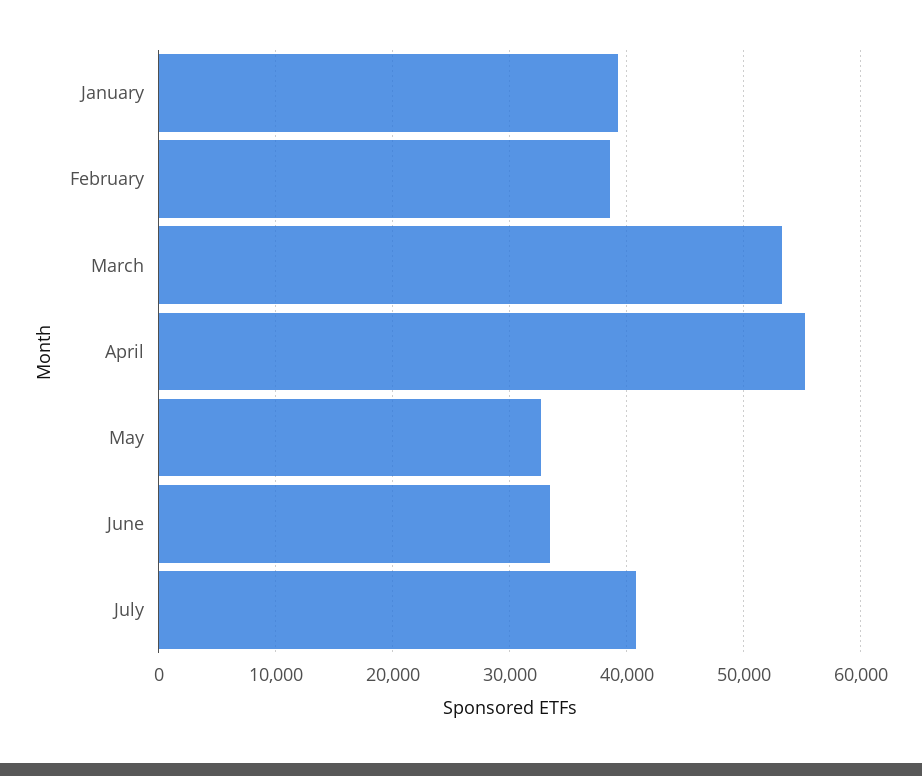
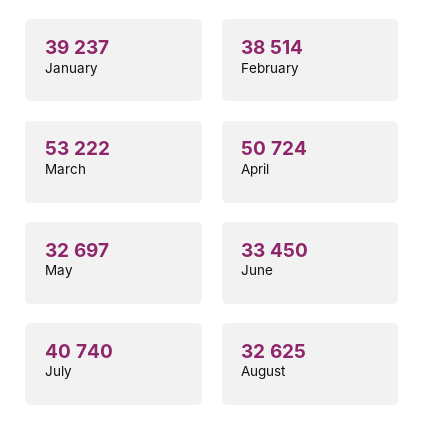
April: 55000 -> 50724
August: none -> 32625

